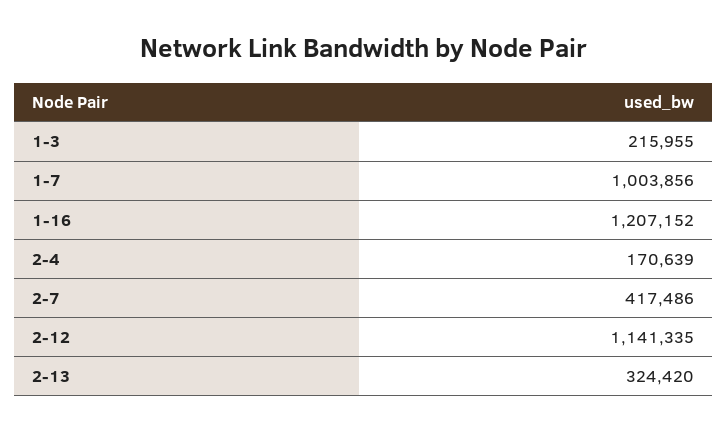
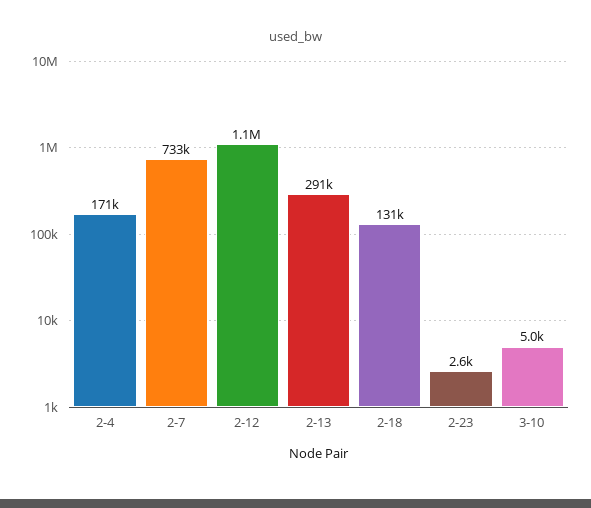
1-3: 215955 -> none
1-7: 1003856 -> none
1-16: 1207152 -> none
2-7: 417486 -> 733000
2-13: 324420 -> 291000
2-18: none -> 131000
2-23: none -> 2600
3-10: none -> 5000

